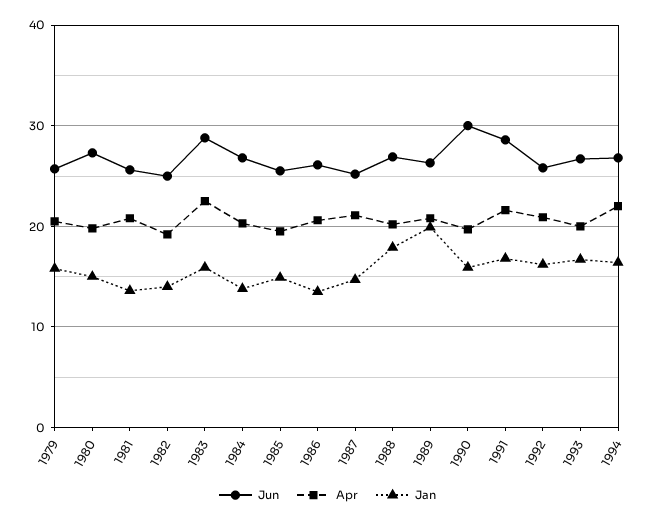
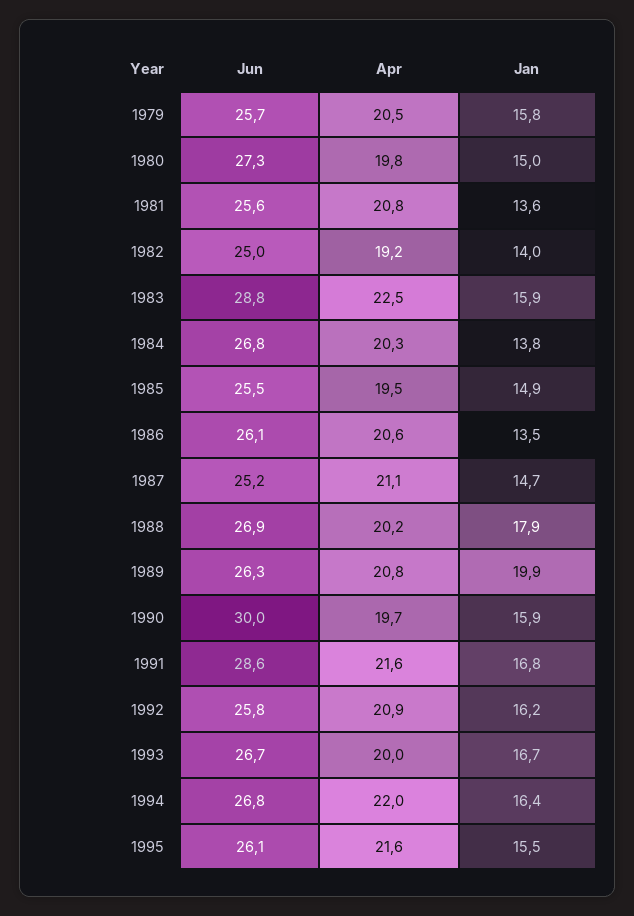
Jun, 1995: none -> 26.1
Apr, 1995: none -> 21.6
Jan, 1995: none -> 15.5

